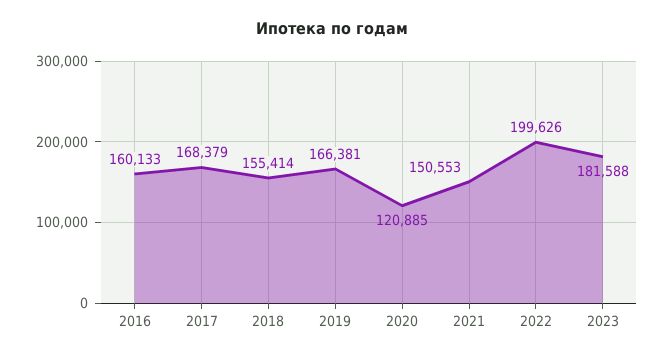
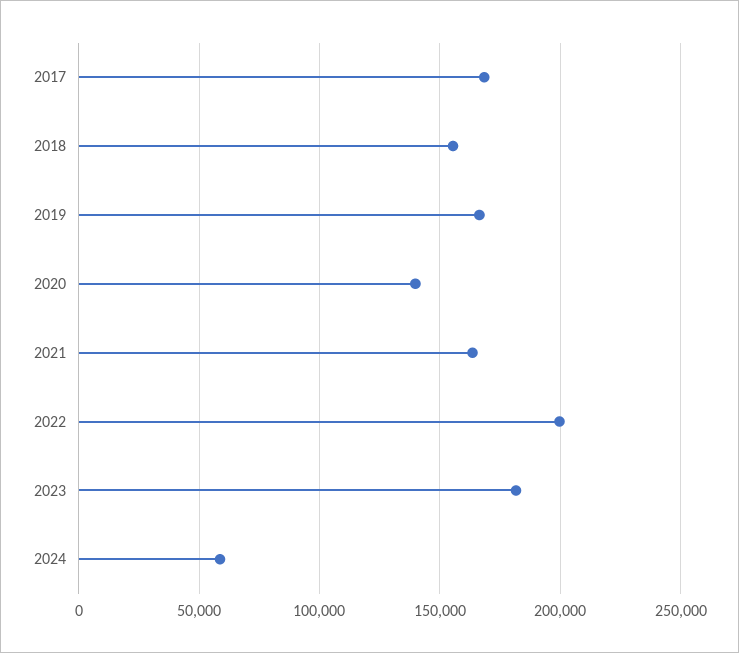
2016: 160133 -> none
2020: 120885 -> 140000
2021: 150553 -> 165000
2024: none -> 60000

